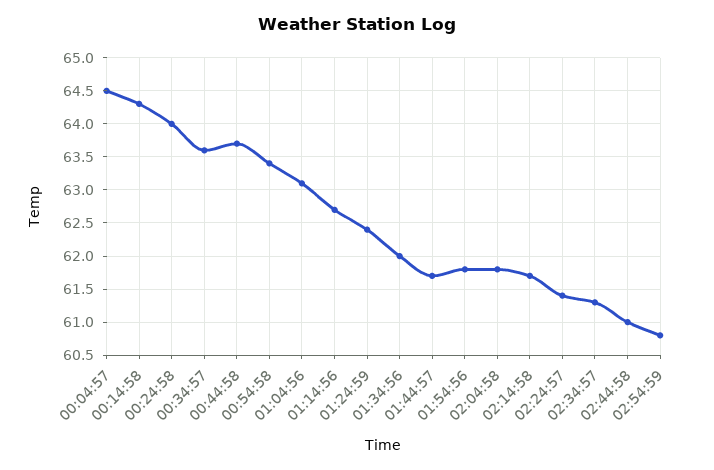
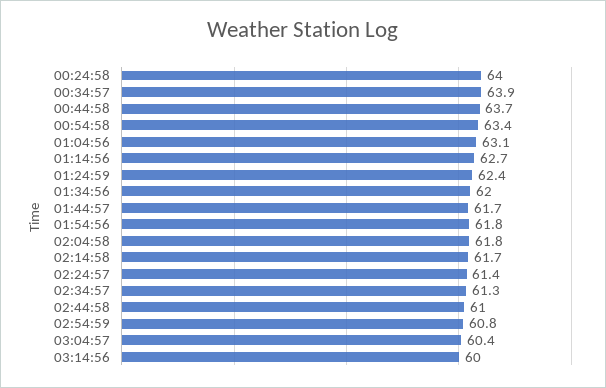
00:04:57: 64.5 -> none
00:14:58: 64.3 -> none
00:34:57: 63.6 -> 63.9
03:04:57: none -> 60.4
03:14:56: none -> 60

